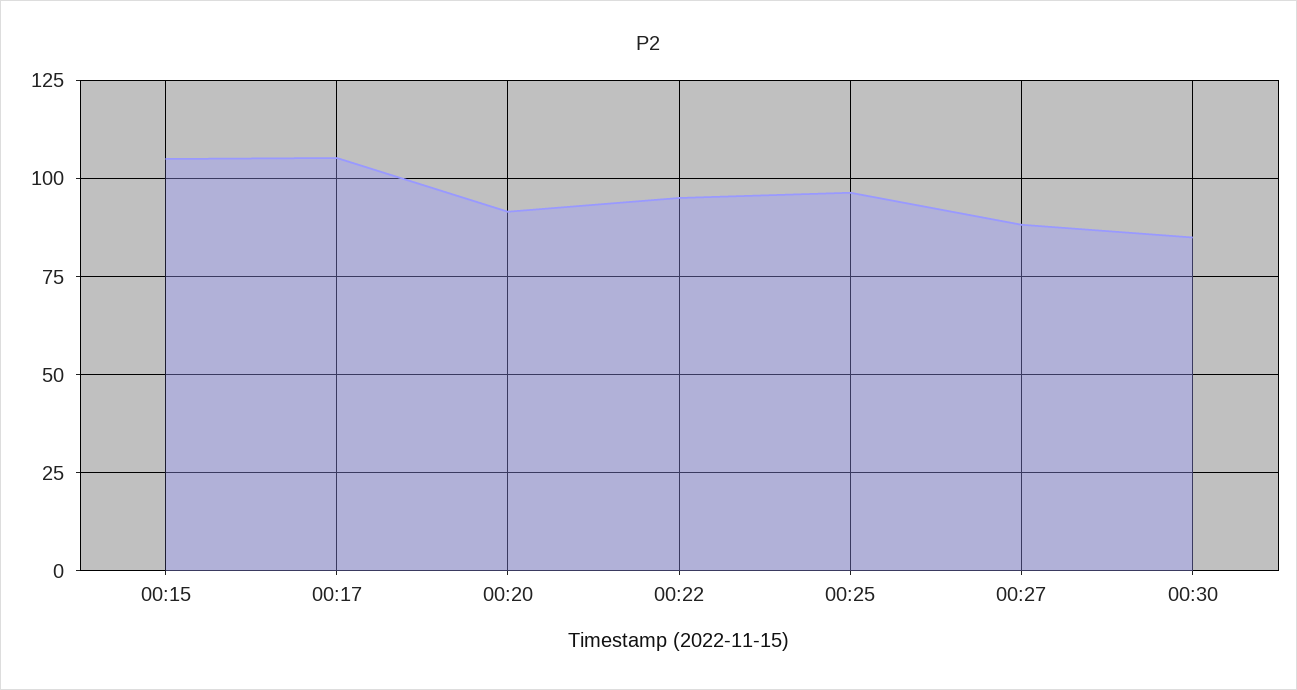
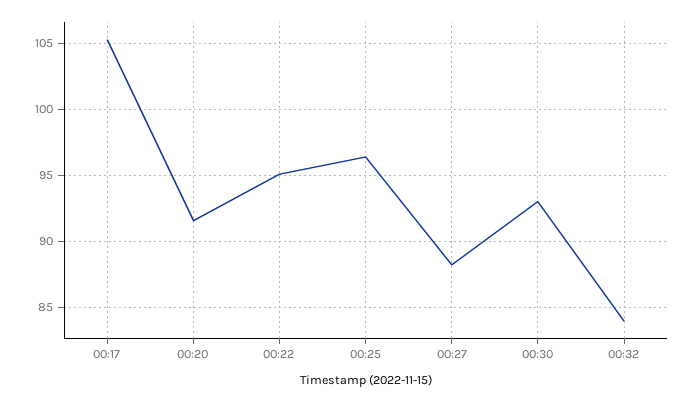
00:15: 105 -> none
00:30: 85 -> 93
00:32: none -> 84

